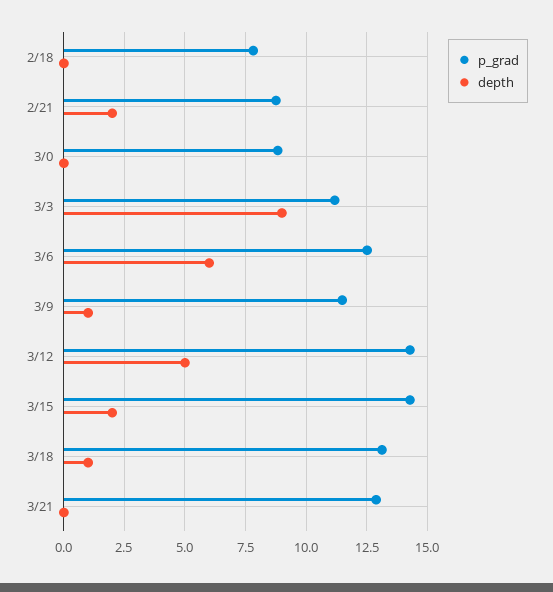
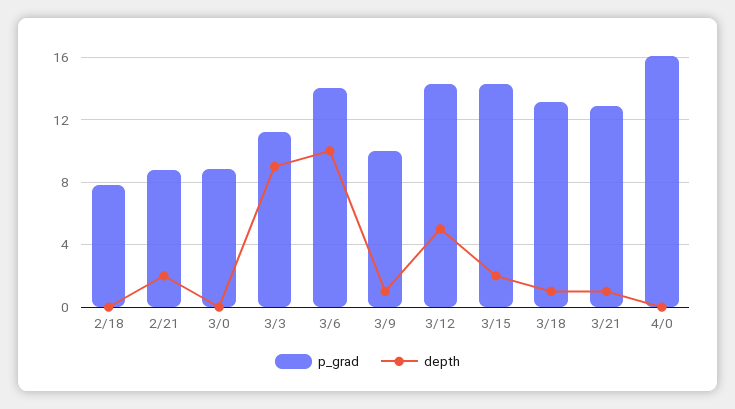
p_grad, 3/6: 12.5 -> 14
depth, 3/6: 6 -> 10
p_grad, 3/9: 11.5 -> 10
depth, 3/21: 0 -> 1
p_grad, 4/0: none -> 16
depth, 4/0: none -> 0

